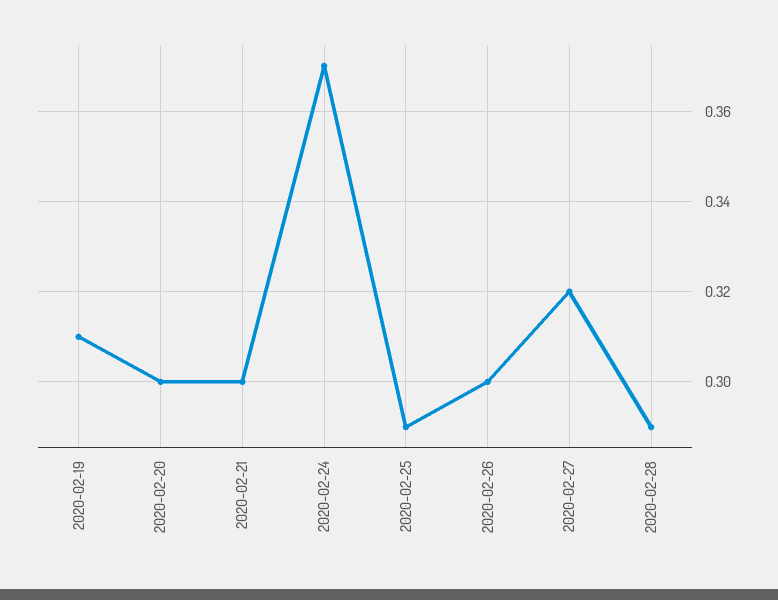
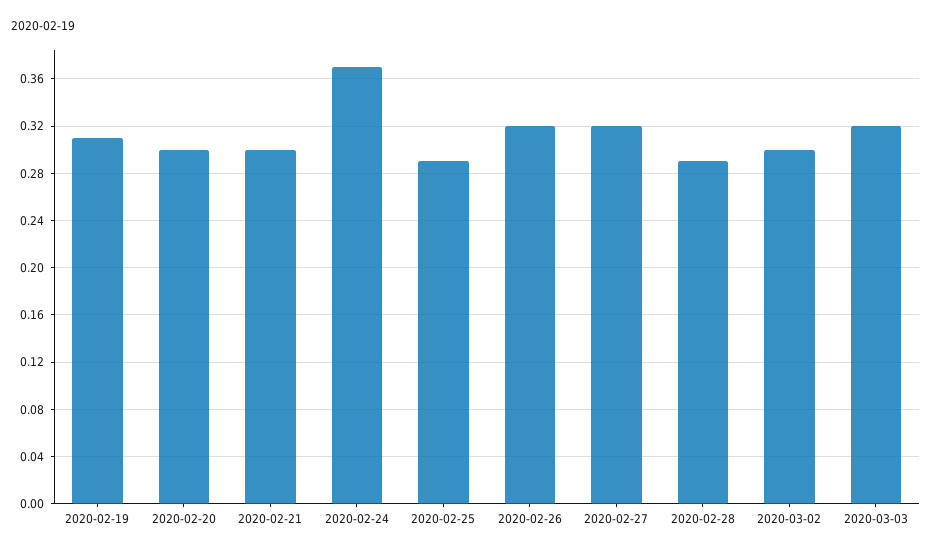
2020-02-26: 0.3 -> 0.32
2020-03-02: none -> 0.3
2020-03-03: none -> 0.32

